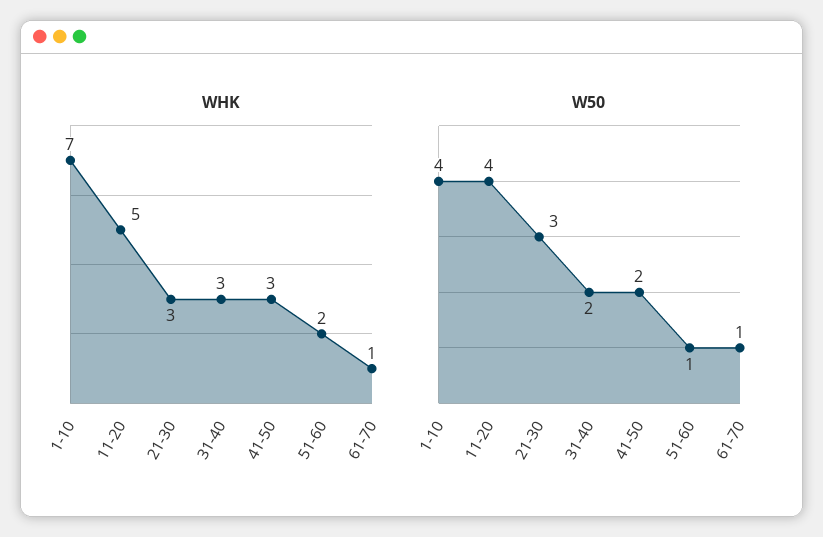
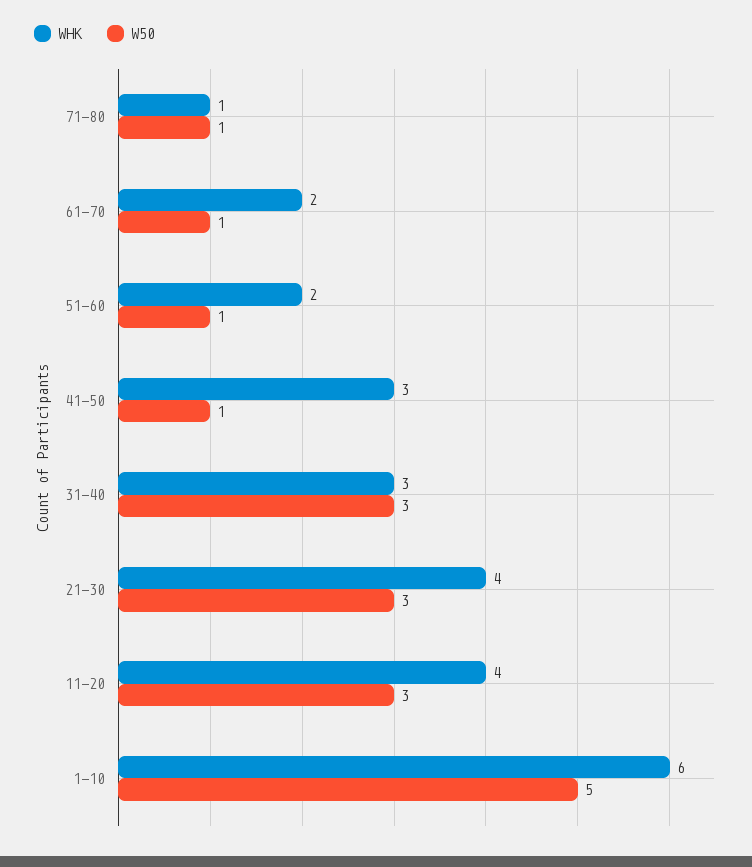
WHK, 1-10: 7 -> 6
WHK, 11-20: 5 -> 4
WHK, 21-30: 3 -> 4
WHK, 61-70: 1 -> 2
W50, 1-10: 4 -> 5
W50, 11-20: 4 -> 3
W50, 31-40: 2 -> 3
W50, 41-50: 2 -> 1
WHK, 71-80: none -> 1
W50, 71-80: none -> 1

